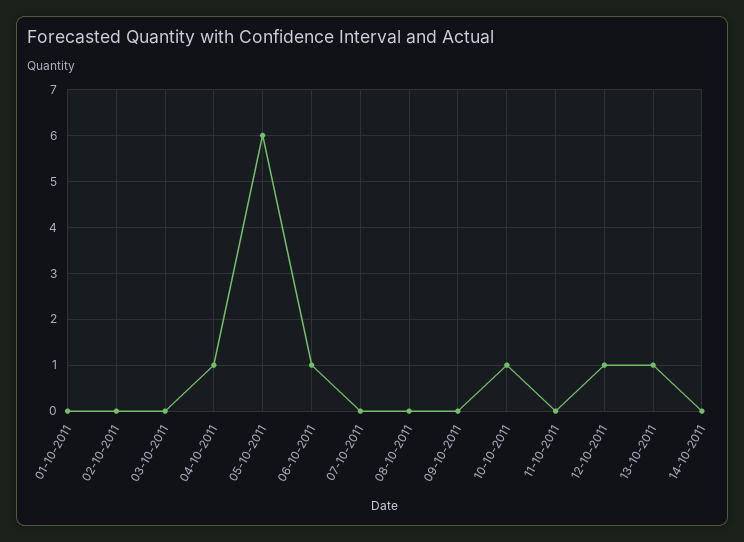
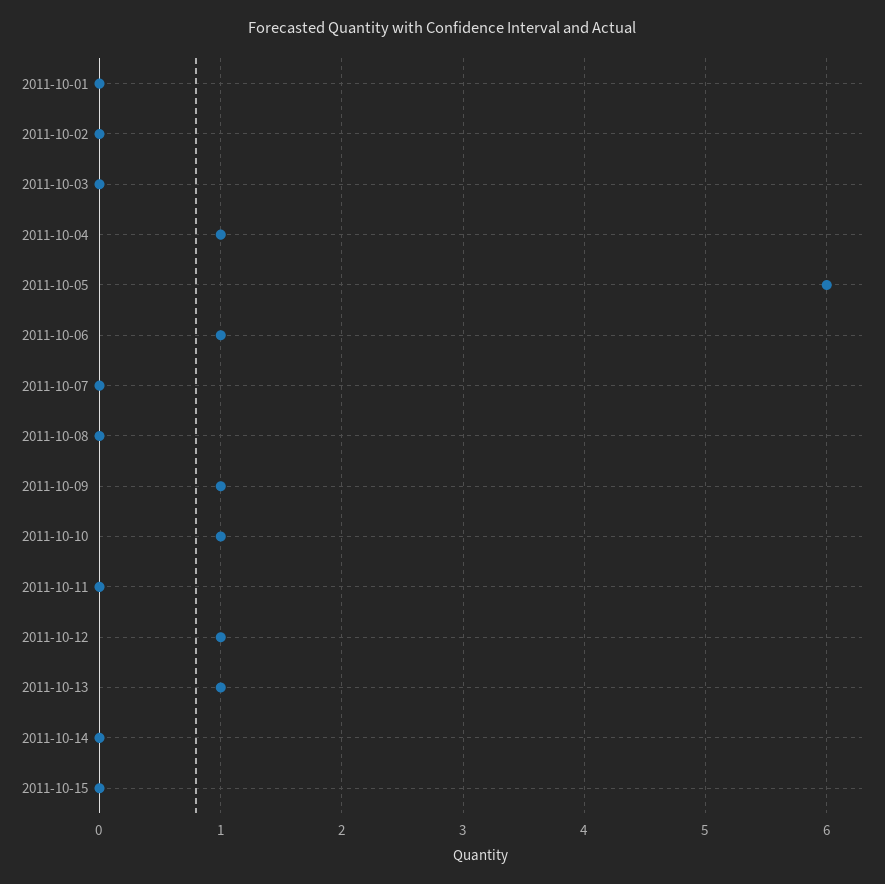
09-10-2011: 0 -> 1
2011-10-15: none -> 0

